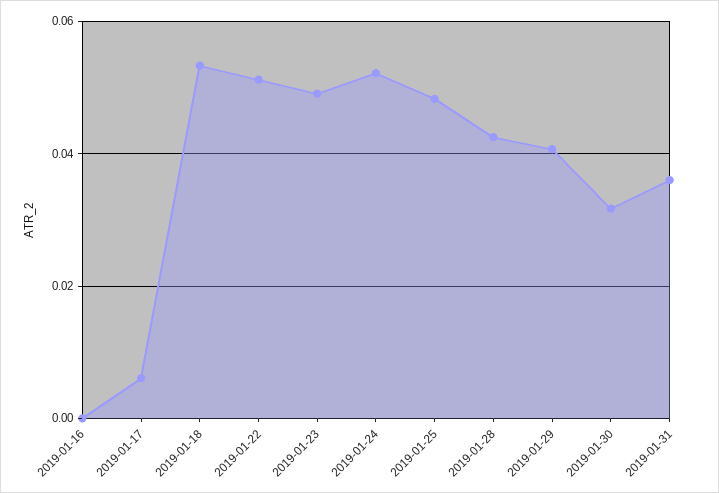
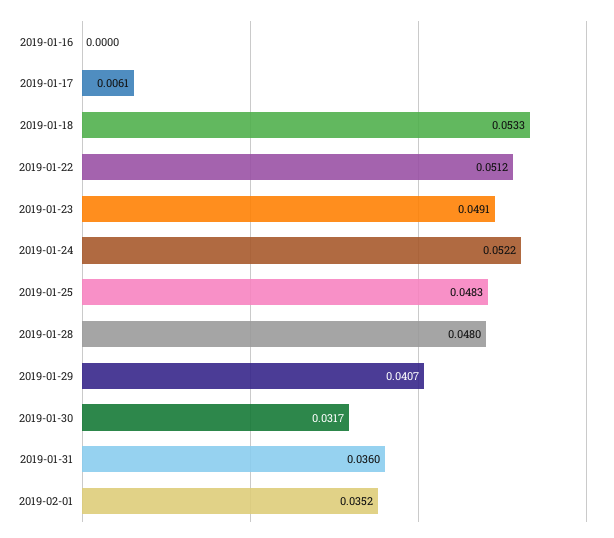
2019-01-28: 0.042 -> 0.048
2019-02-01: none -> 0.0352

